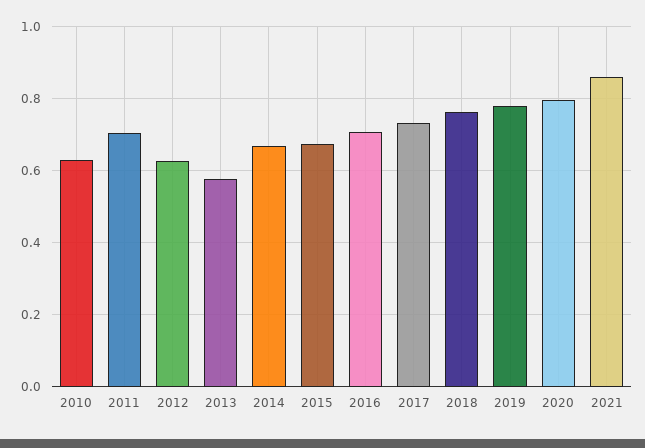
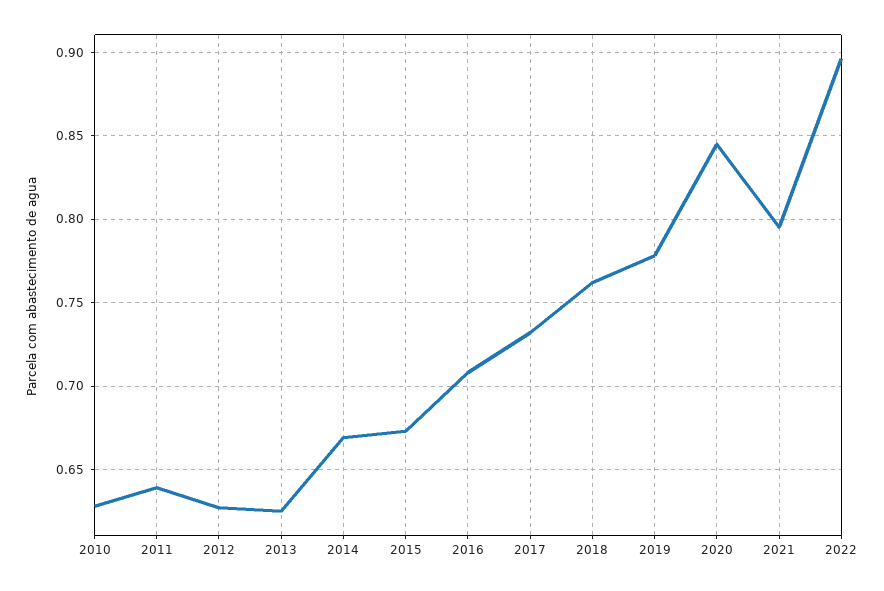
2011: 0.7 -> 0.64
2013: 0.58 -> 0.625
2020: 0.8 -> 0.845
2021: 0.86 -> 0.795
2022: none -> 0.895

